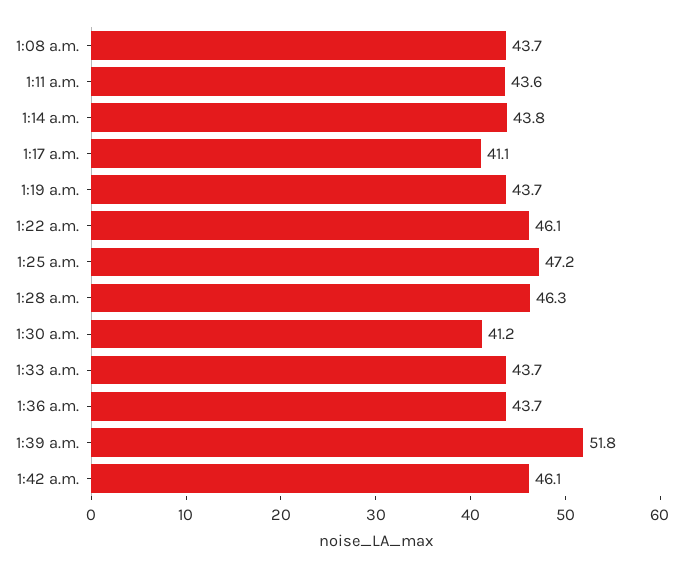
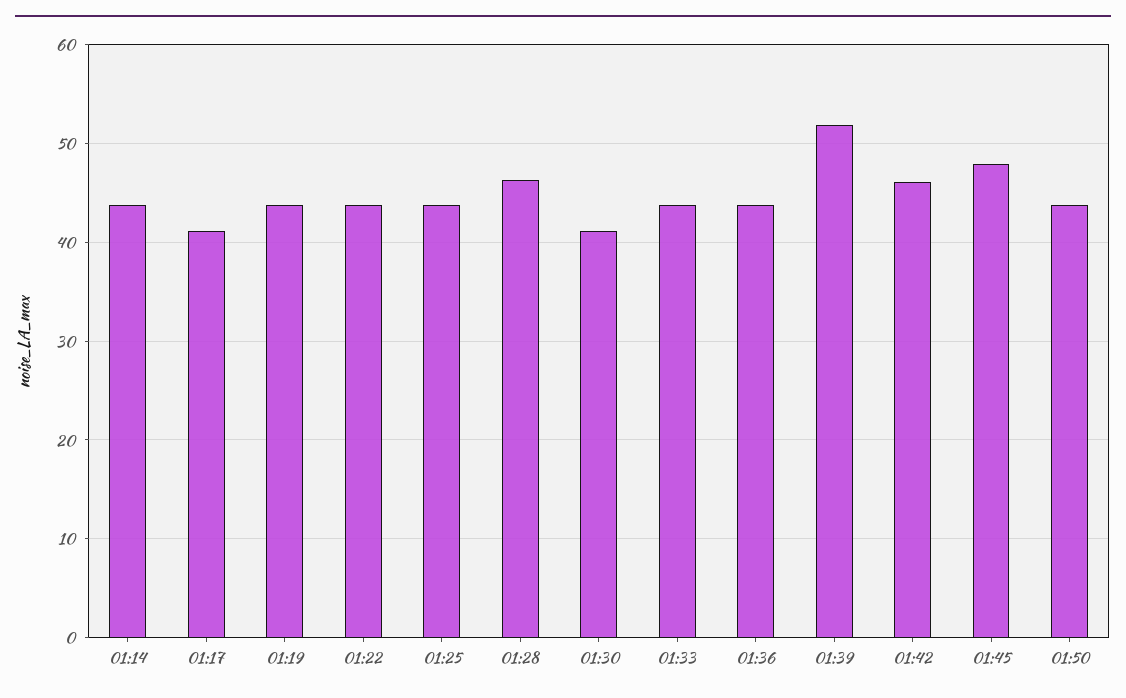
1:08 a.m.: 43.7 -> none
1:11 a.m.: 43.6 -> none
1:22 a.m.: 46.1 -> 44
1:25 a.m.: 47.2 -> 44
01:45: none -> 48
01:50: none -> 44

